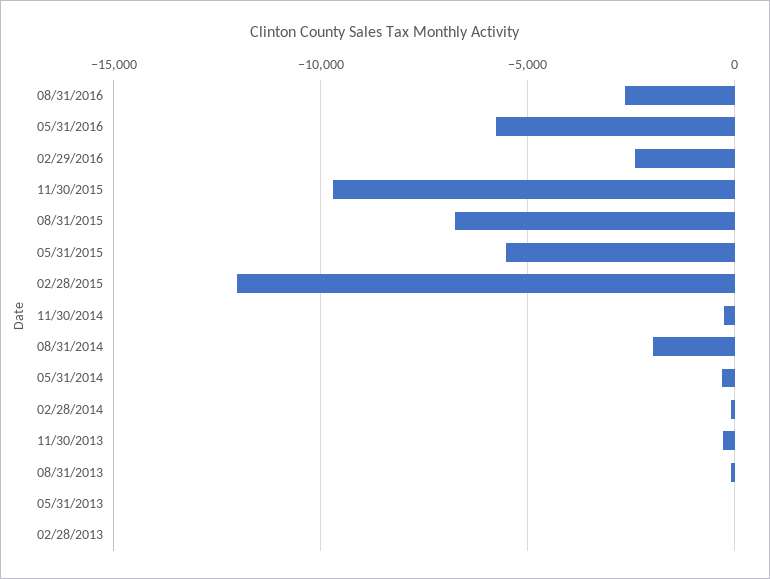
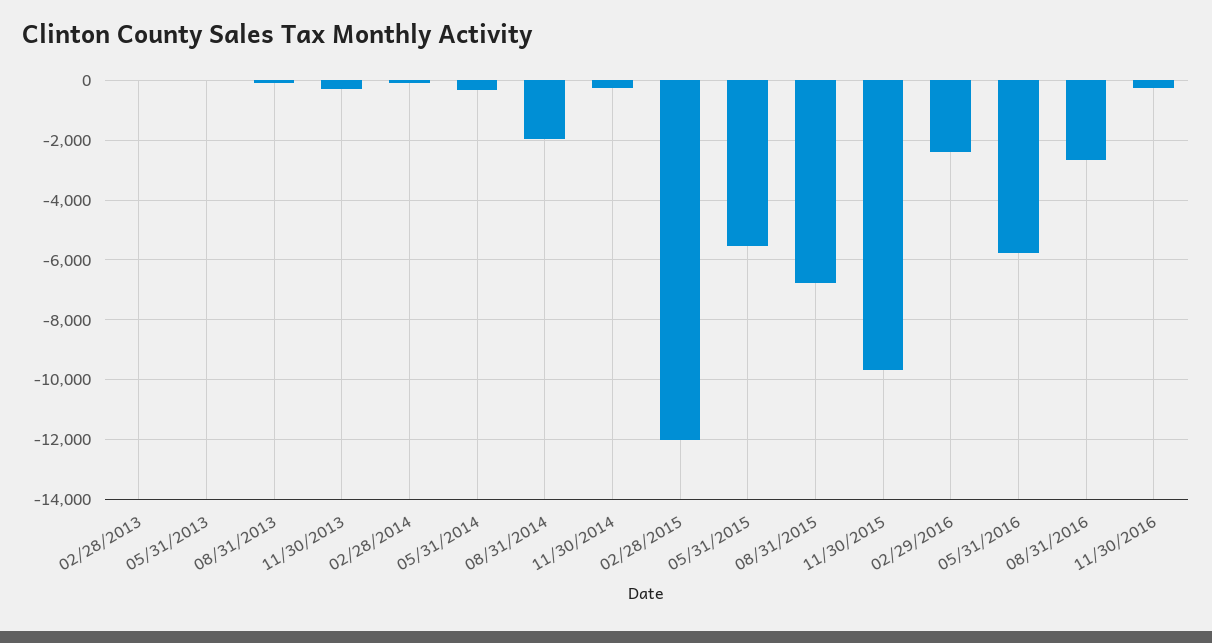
11/30/2016: none -> -250

